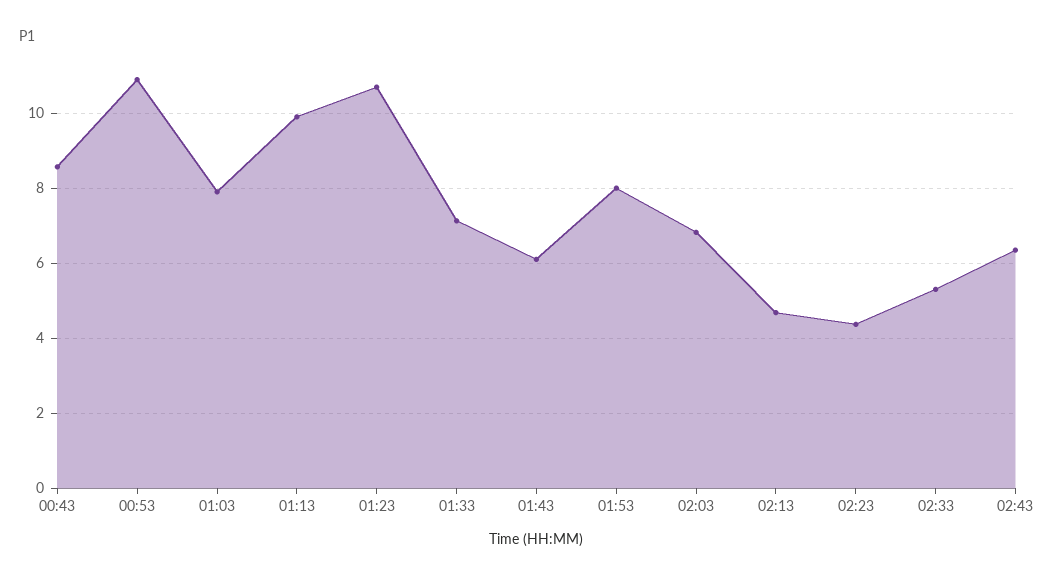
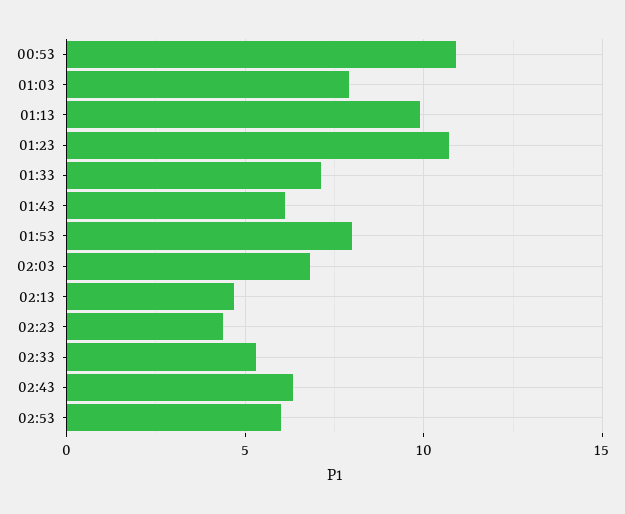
00:43: 8.6 -> none
02:53: none -> 6

